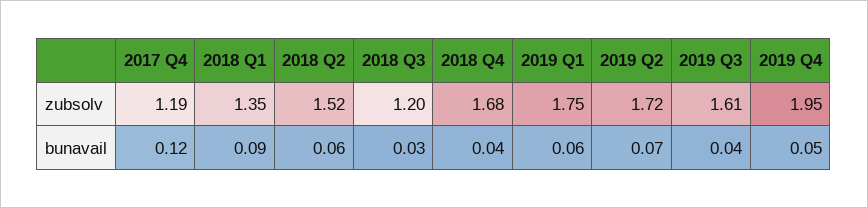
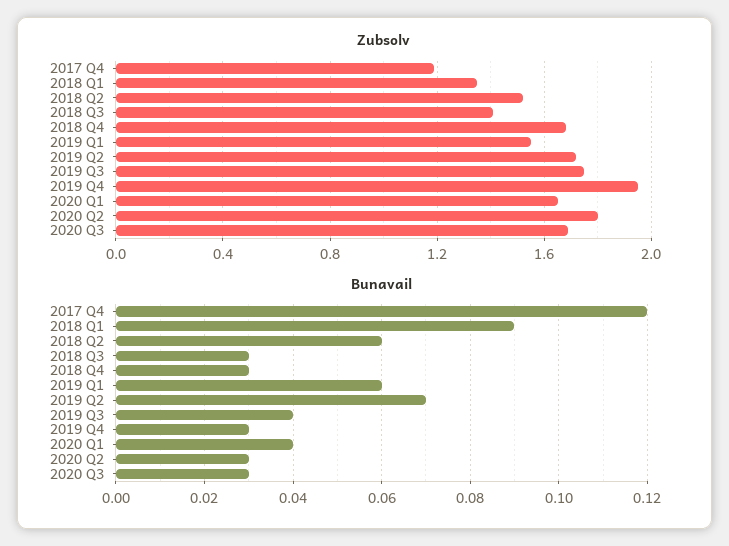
zubsolv, 2018 Q3: 1.2 -> 1.4
zubsolv, 2019 Q1: 1.75 -> 1.55
zubsolv, 2019 Q3: 1.61 -> 1.75
bunavail, 2018 Q4: 0.04 -> 0.03
bunavail, 2019 Q4: 0.05 -> 0.03
zubsolv, 2020 Q1: none -> 1.65
zubsolv, 2020 Q2: none -> 1.8
zubsolv, 2020 Q3: none -> 1.7
bunavail, 2020 Q1: none -> 0.04
bunavail, 2020 Q2: none -> 0.03
bunavail, 2020 Q3: none -> 0.03

